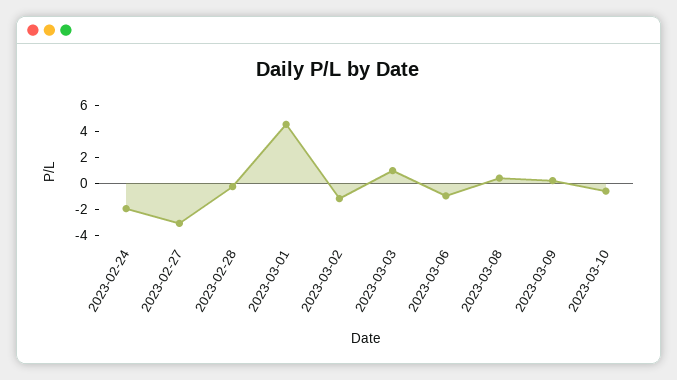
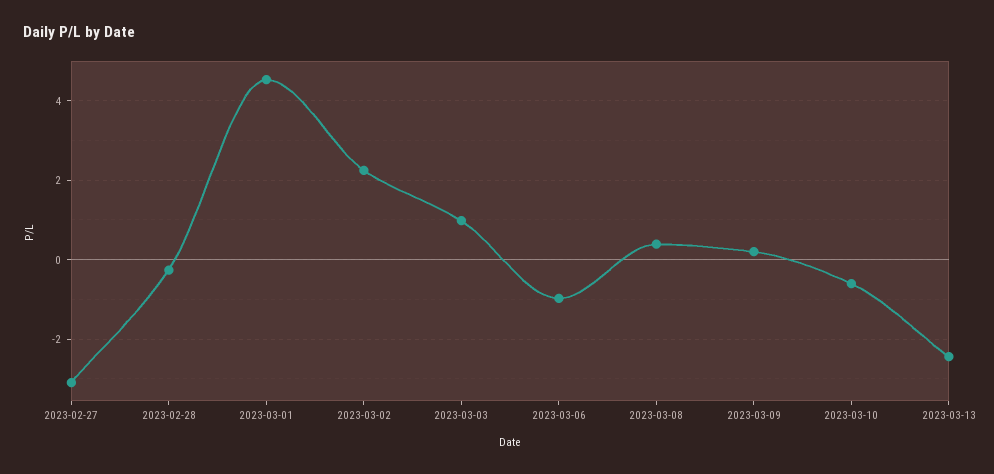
2023-02-24: -2 -> none
2023-03-02: -1 -> 2.2
2023-03-13: none -> -2.4

